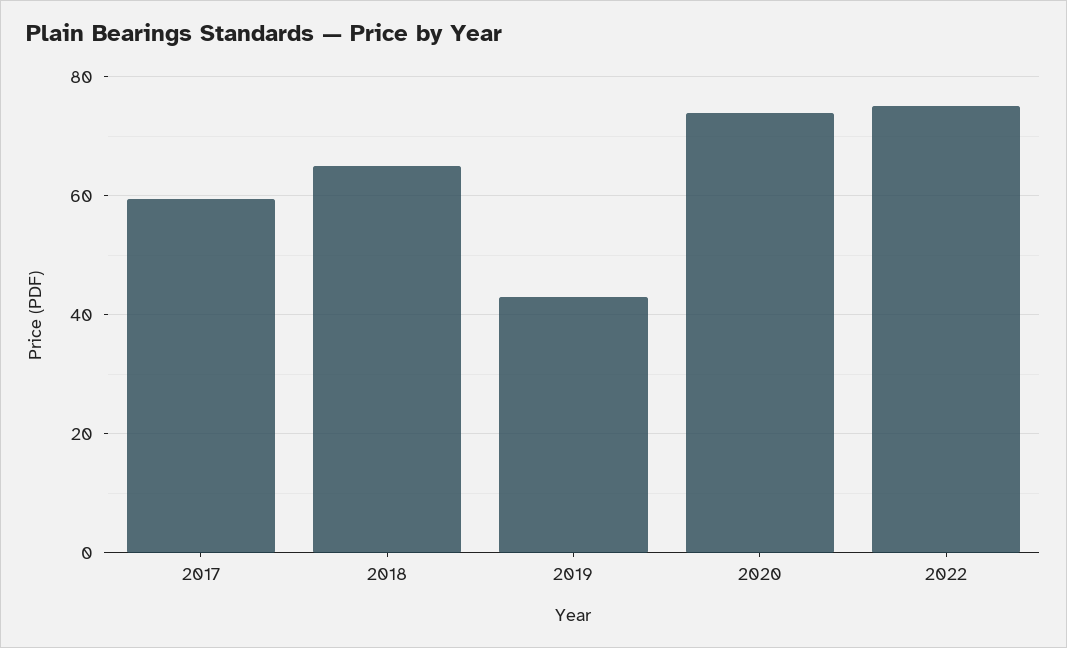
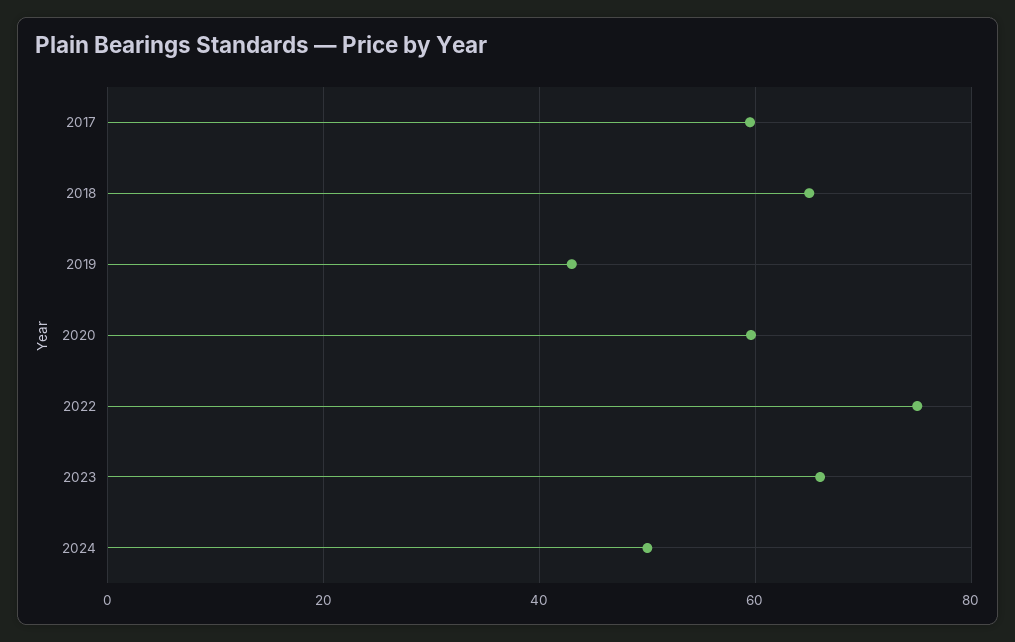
2020: 74 -> 60
2023: none -> 66
2024: none -> 50

